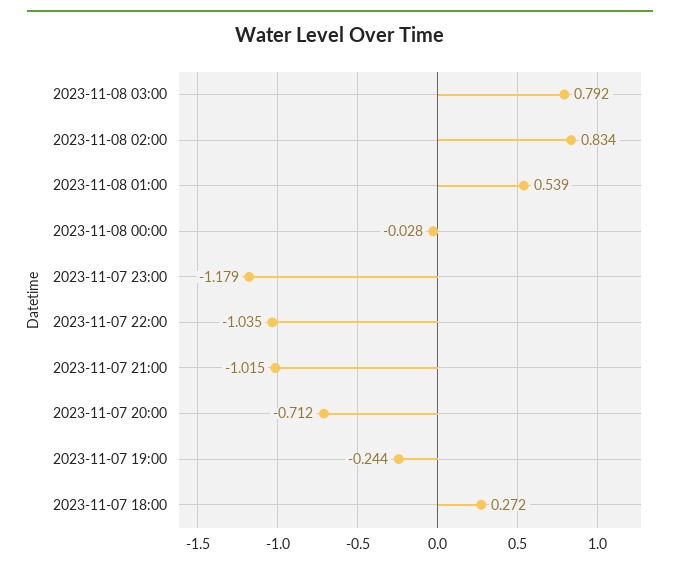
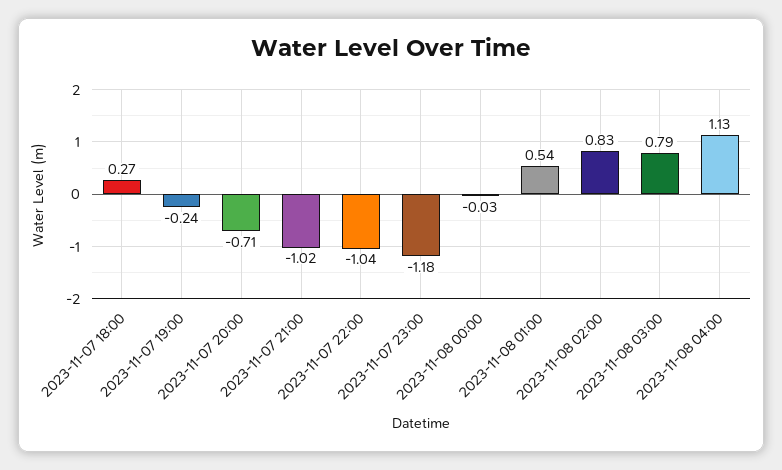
2023-11-08 04:00: none -> 1.13

